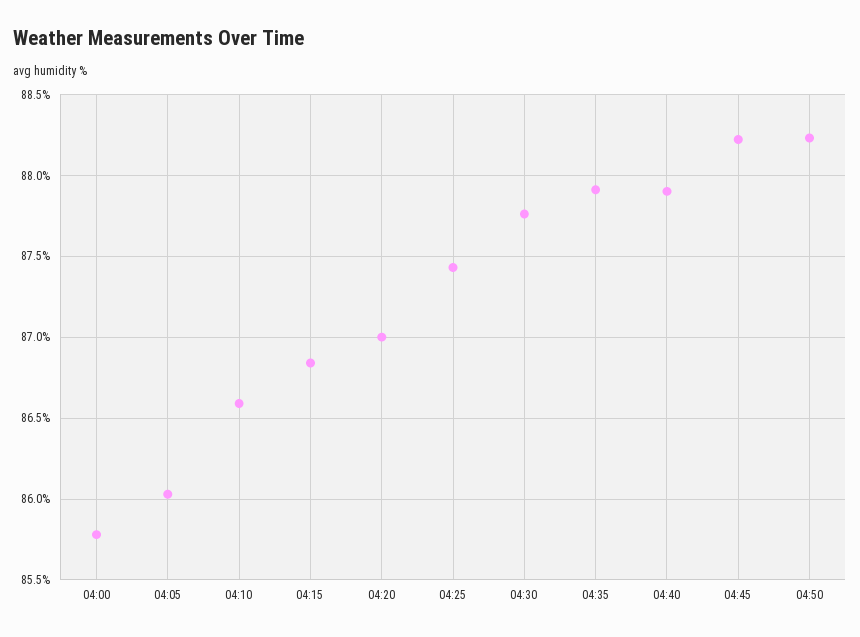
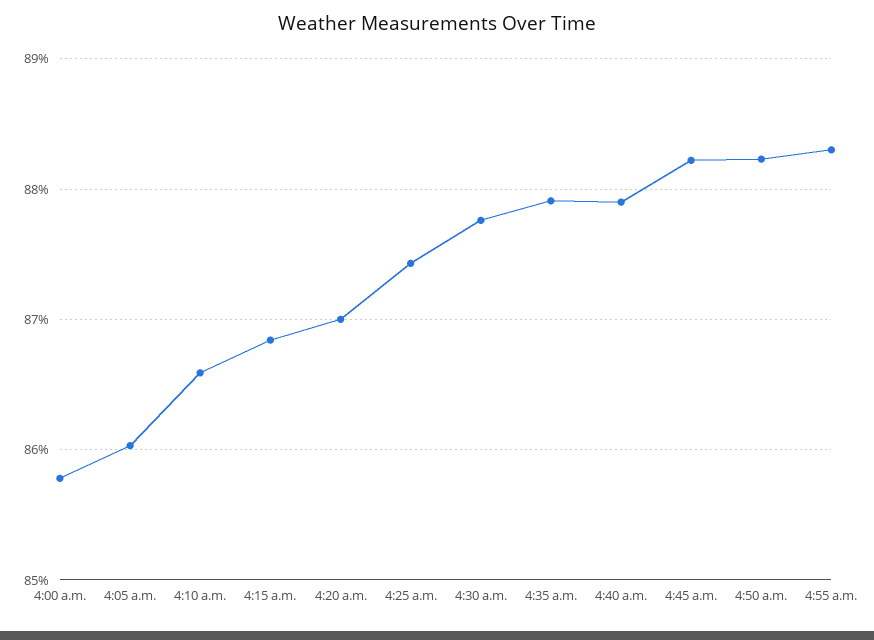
4:55 a.m.: none -> 88.3

